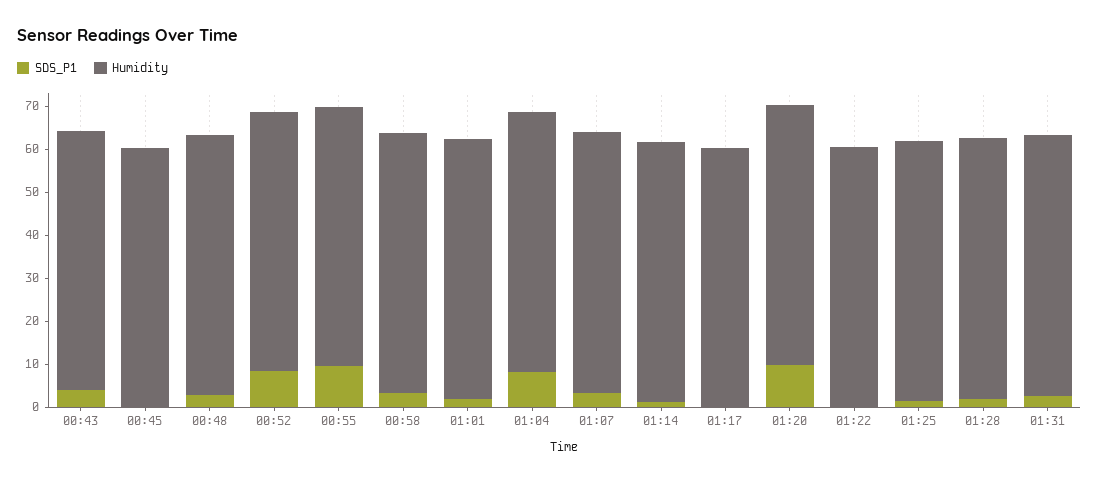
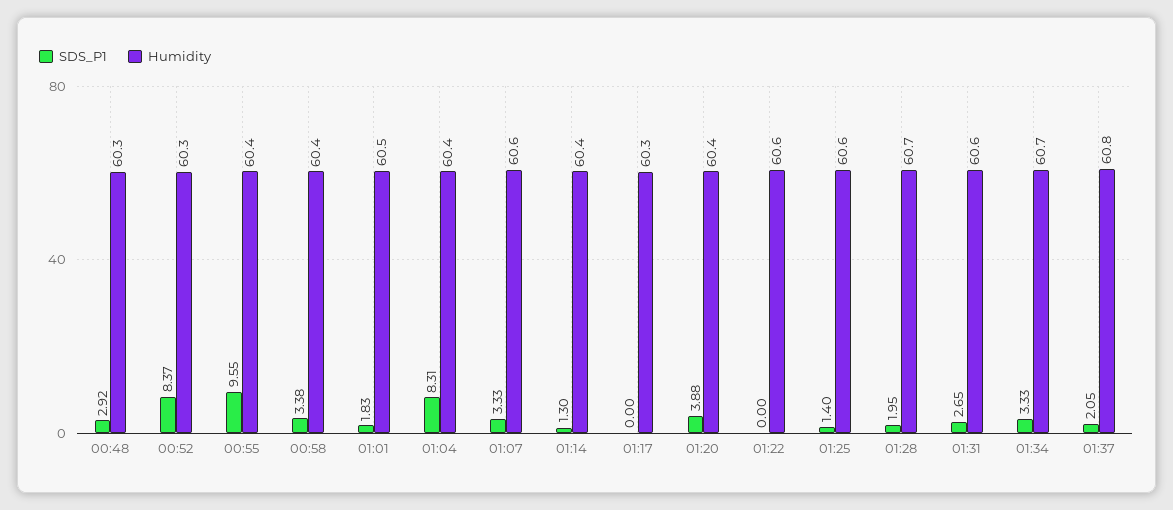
SDS_P1, 00:43: 4 -> none
Humidity, 00:43: 60 -> none
SDS_P1, 00:45: 0 -> none
Humidity, 00:45: 60 -> none
SDS_P1, 01:20: 10 -> 3.88
SDS_P1, 01:34: none -> 3.33
Humidity, 01:34: none -> 60.7
SDS_P1, 01:37: none -> 2.05
Humidity, 01:37: none -> 60.8

